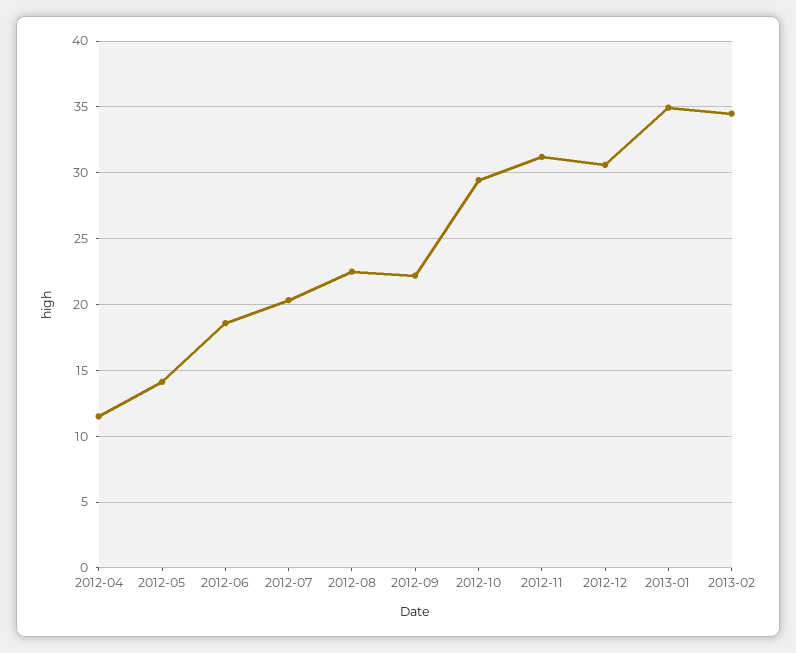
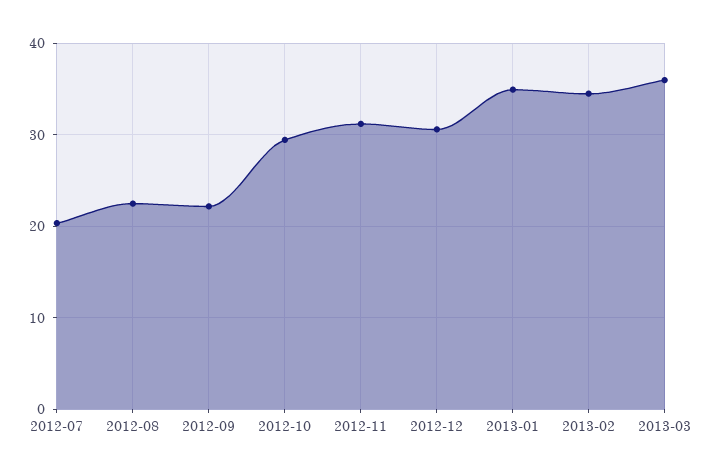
2012-04: 11.5 -> none
2012-05: 14 -> none
2012-06: 18.5 -> none
2013-03: none -> 36

